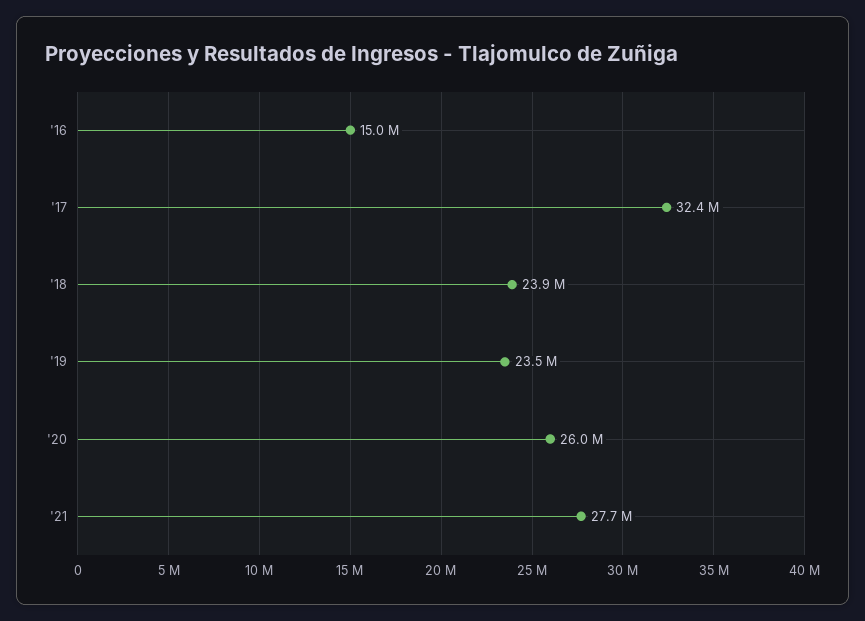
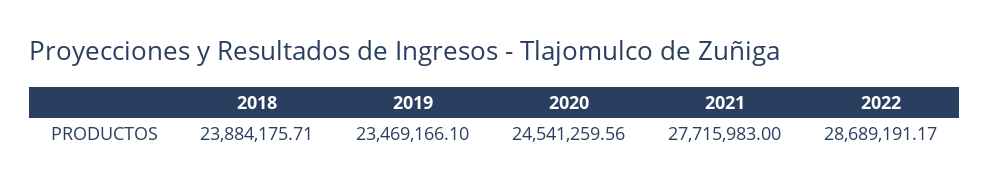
'16: 15000000 -> none
'17: 32400000 -> none
'20: 26000000 -> 24541259.56
2022: none -> 28689191.17

